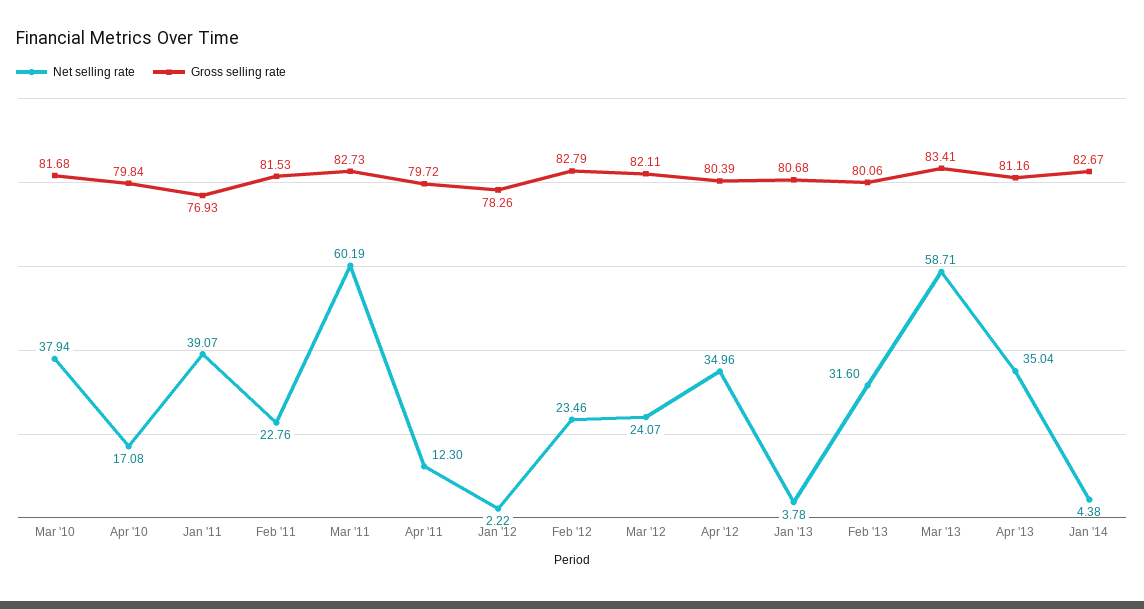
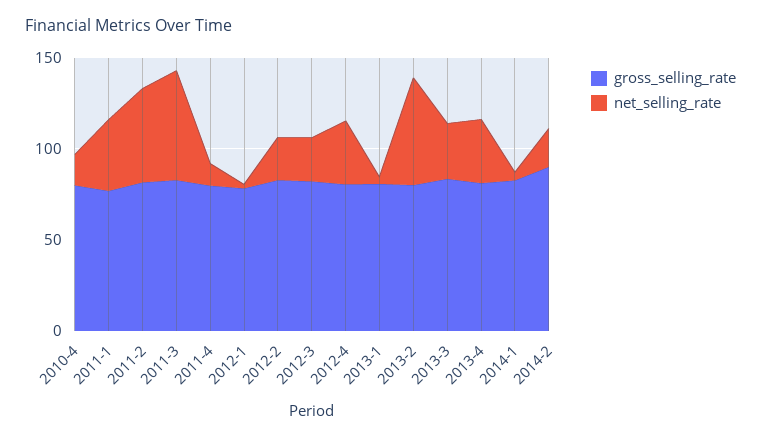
Net selling rate, Mar '10: 37.94 -> none
Gross selling rate, Mar '10: 81.68 -> none
Net selling rate, Feb '11: 22.76 -> 50
Net selling rate, Feb '13: 31.6 -> 60
Net selling rate, Mar '13: 58.71 -> 30
Gross selling rate, 2014-2: none -> 90
Net selling rate, 2014-2: none -> 20

